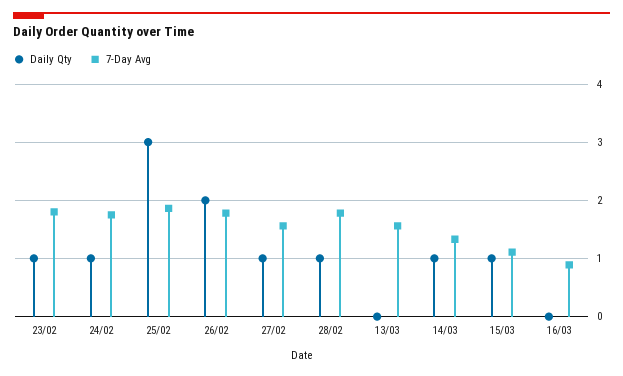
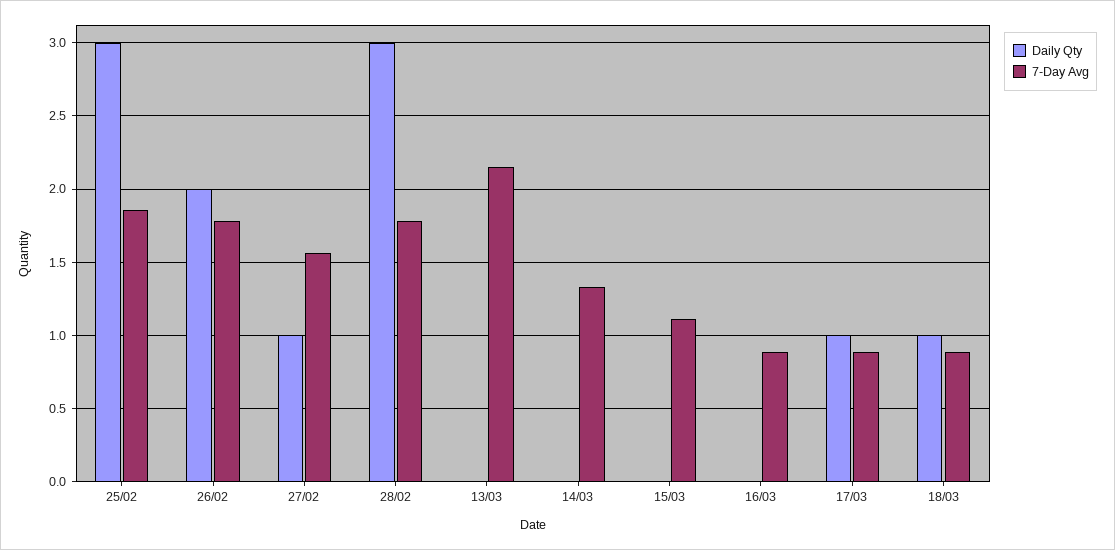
Daily Qty, 23/02: 1 -> none
7-Day Avg, 23/02: 1.8 -> none
Daily Qty, 24/02: 1 -> none
7-Day Avg, 24/02: 1.8 -> none
Daily Qty, 28/02: 1 -> 3
7-Day Avg, 13/03: 1.6 -> 2.15
Daily Qty, 14/03: 1 -> 0
Daily Qty, 15/03: 1 -> 0
Daily Qty, 17/03: none -> 1
7-Day Avg, 17/03: none -> 0.9
Daily Qty, 18/03: none -> 1
7-Day Avg, 18/03: none -> 0.9

